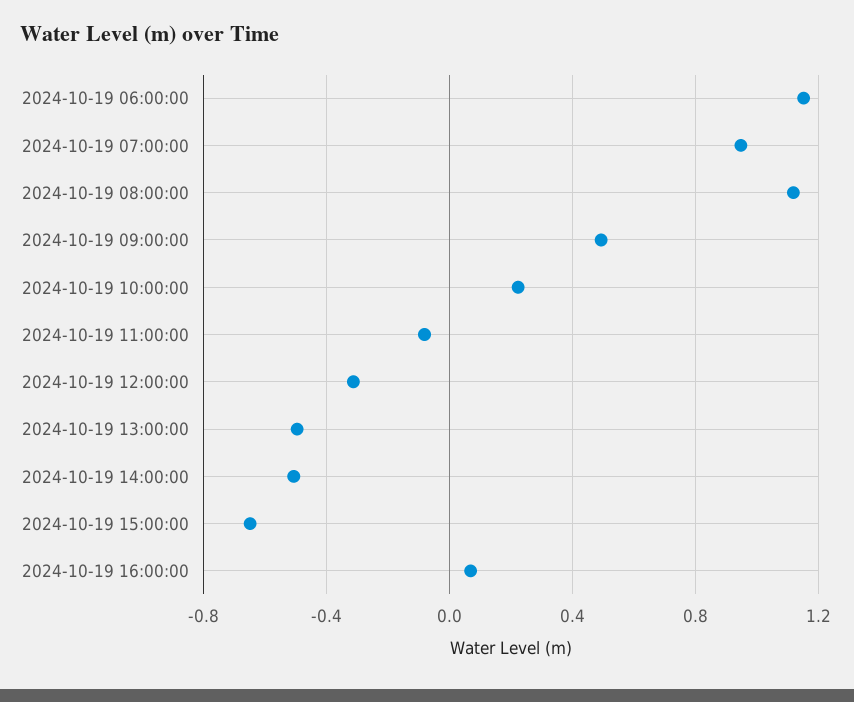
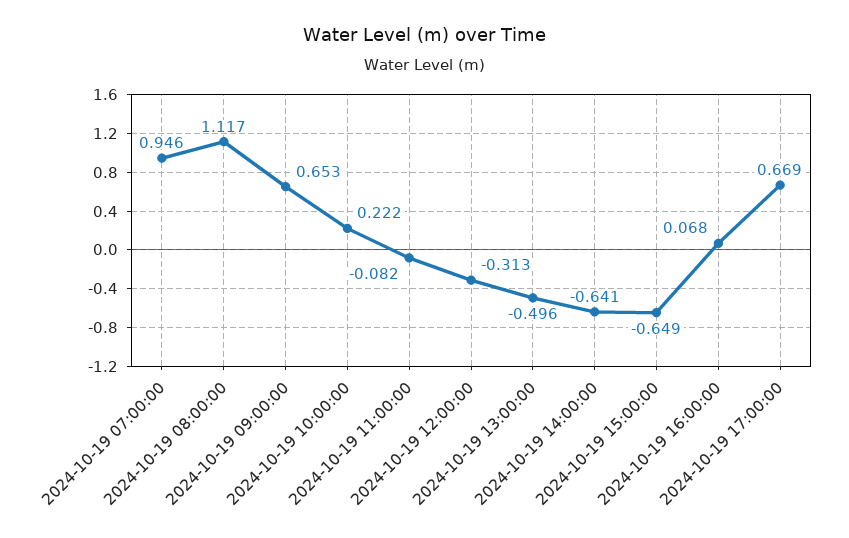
2024-10-19 06:00:00: 1.15 -> none
2024-10-19 09:00:00: 0.5 -> 0.653
2024-10-19 14:00:00: -0.5 -> -0.641
2024-10-19 17:00:00: none -> 0.669

